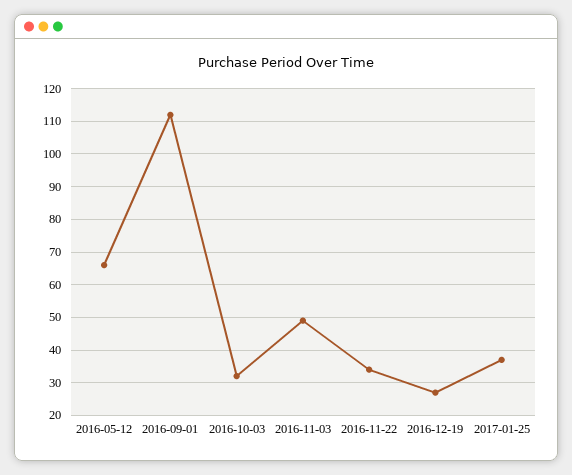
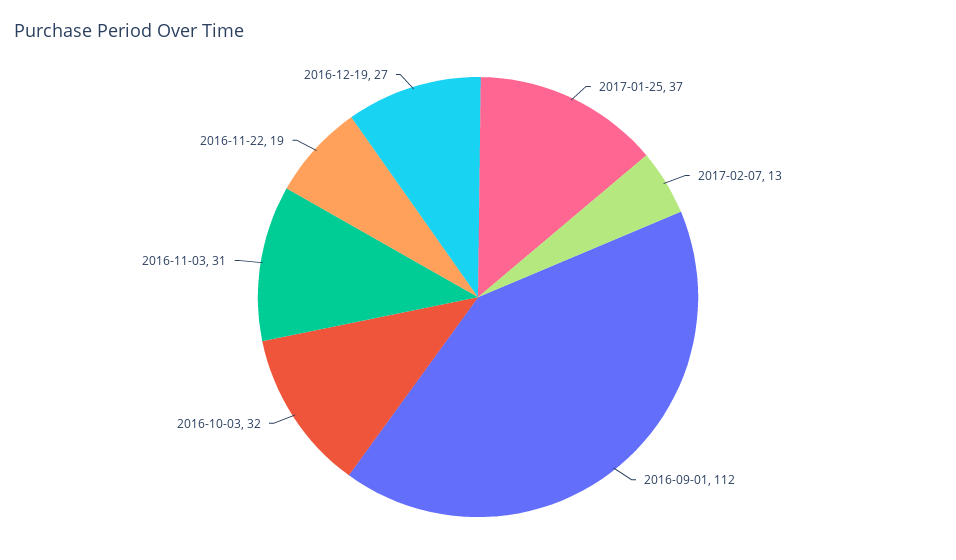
2016-05-12: 65 -> none
2016-11-03: 50 -> 31
2016-11-22: 35 -> 19
2017-02-07: none -> 13

